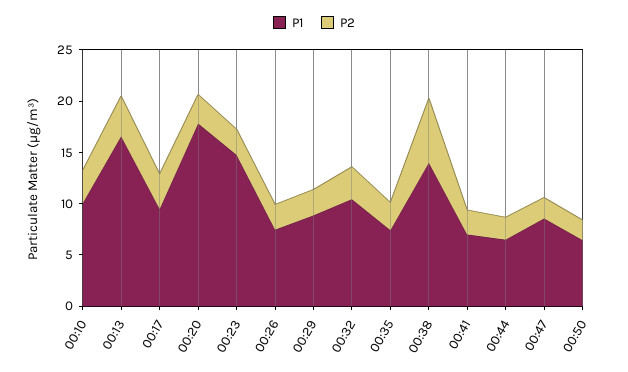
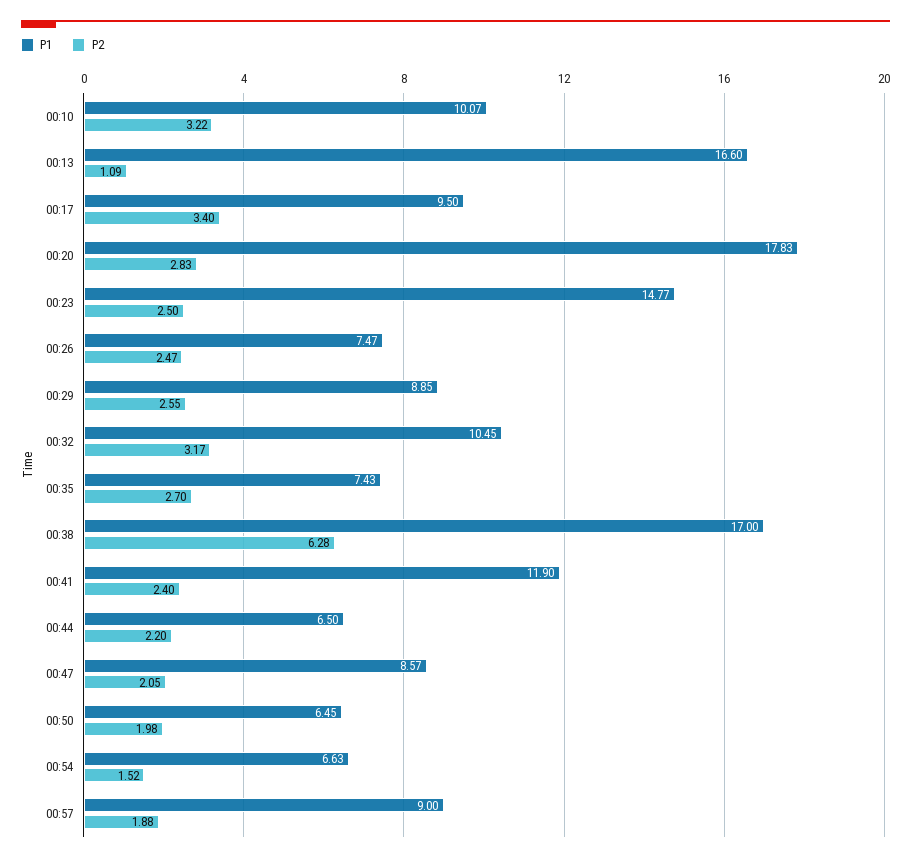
P2, 00:13: 4 -> 1.09
P1, 00:38: 14 -> 17
P1, 00:41: 7 -> 11.9
P1, 00:54: none -> 6.63
P2, 00:54: none -> 1.52
P1, 00:57: none -> 9
P2, 00:57: none -> 1.88

